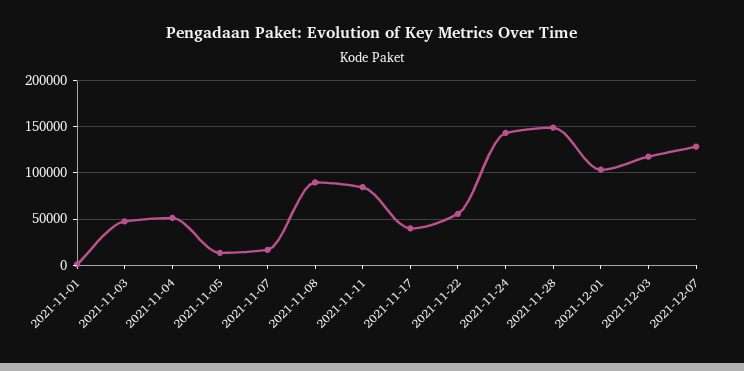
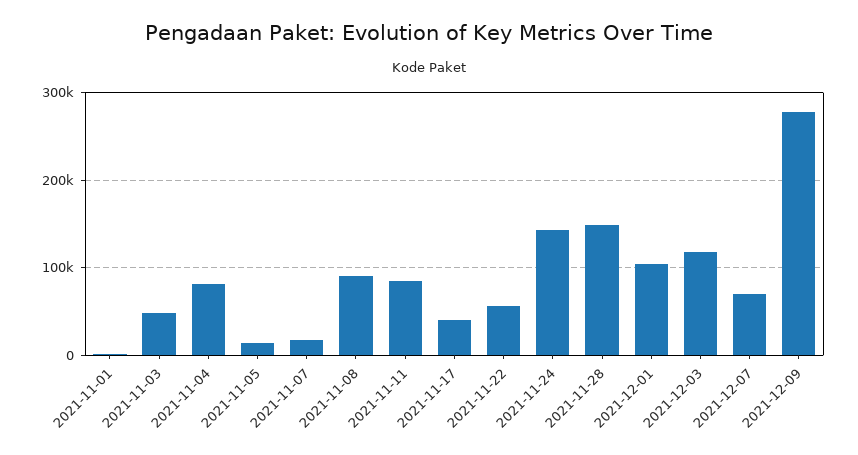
2021-11-04: 50000 -> 80000
2021-12-07: 130000 -> 70000
2021-12-09: none -> 280000

